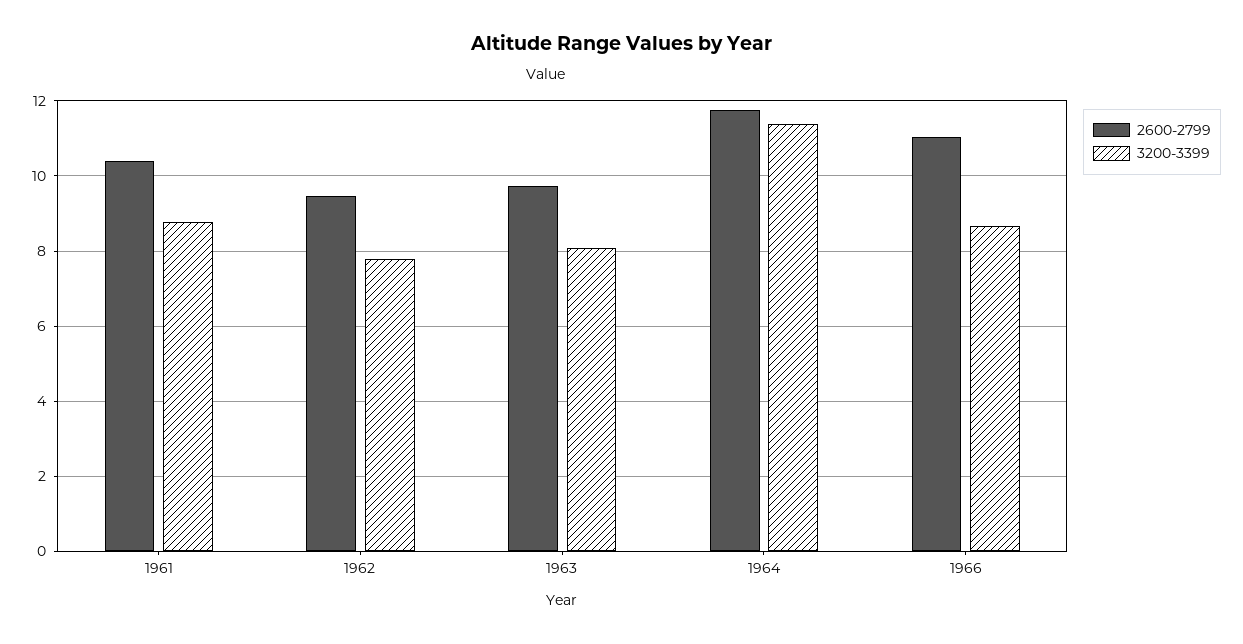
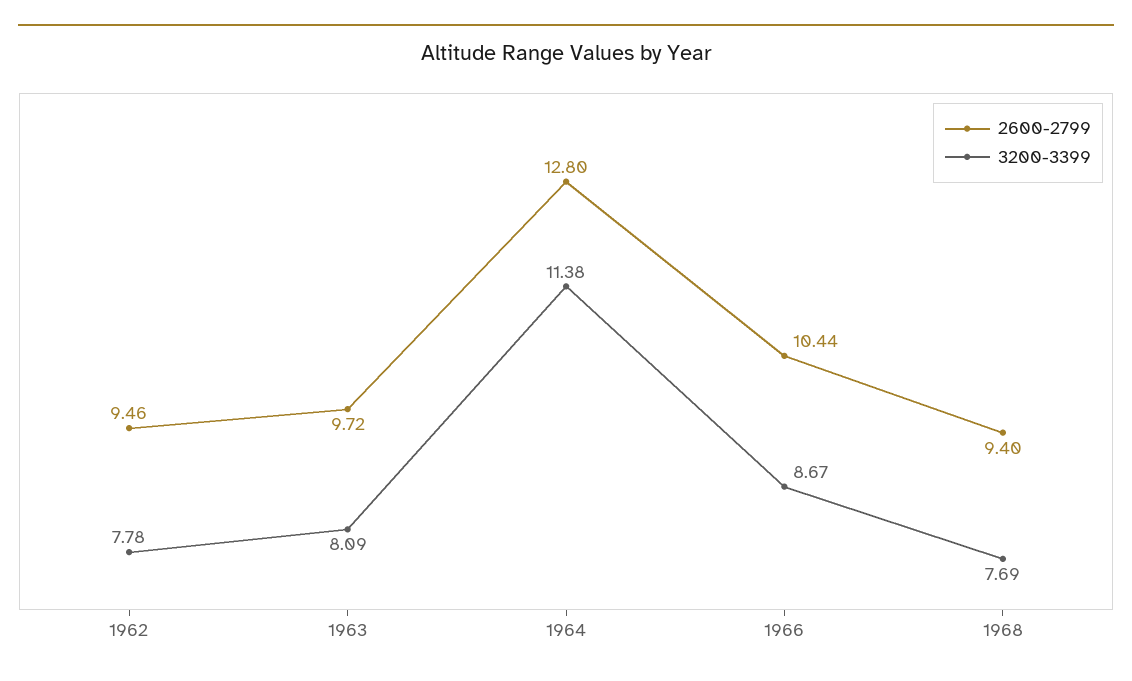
2600-2799, 1961: 10.4 -> none
3200-3399, 1961: 8.8 -> none
2600-2799, 1964: 11.8 -> 12.8
2600-2799, 1966: 11 -> 10.44
2600-2799, 1968: none -> 9.4
3200-3399, 1968: none -> 7.69

